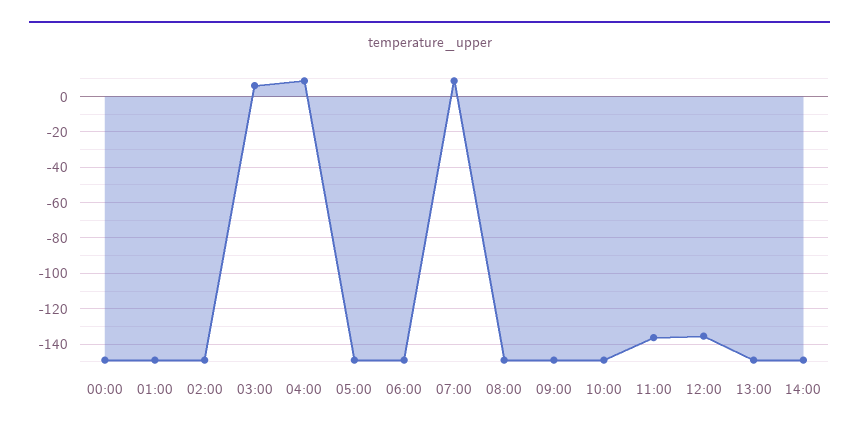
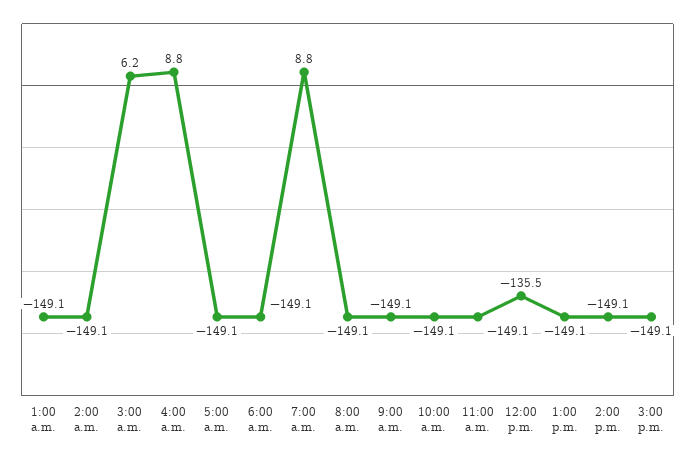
00:00: -150 -> none
11:00: -135 -> -149.1
3:00 p.m.: none -> -149.1

